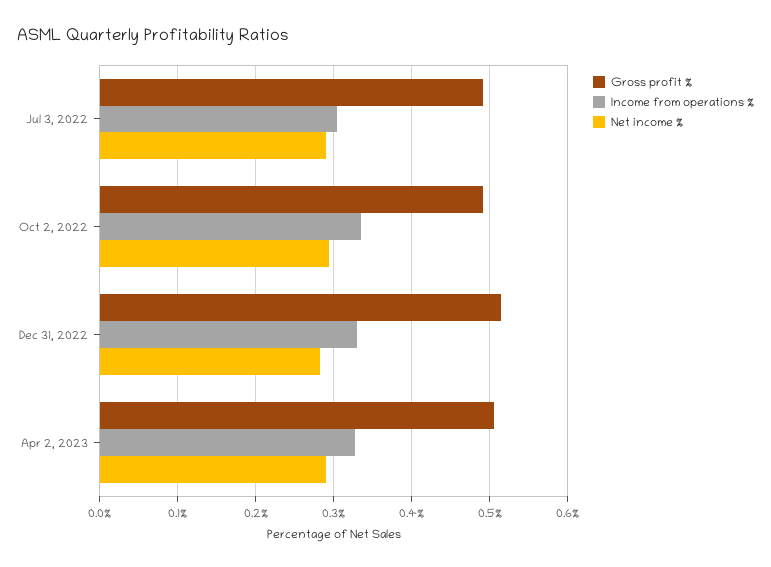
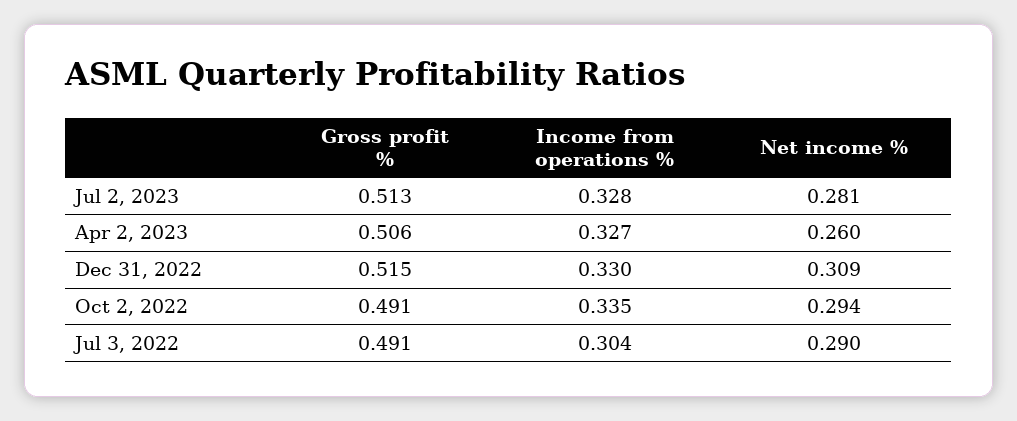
Net income %, Dec 31, 2022: 0.28 -> 0.309
Net income %, Apr 2, 2023: 0.29 -> 0.26
Gross profit %, Jul 2, 2023: none -> 0.513
Income from operations %, Jul 2, 2023: none -> 0.328
Net income %, Jul 2, 2023: none -> 0.281

